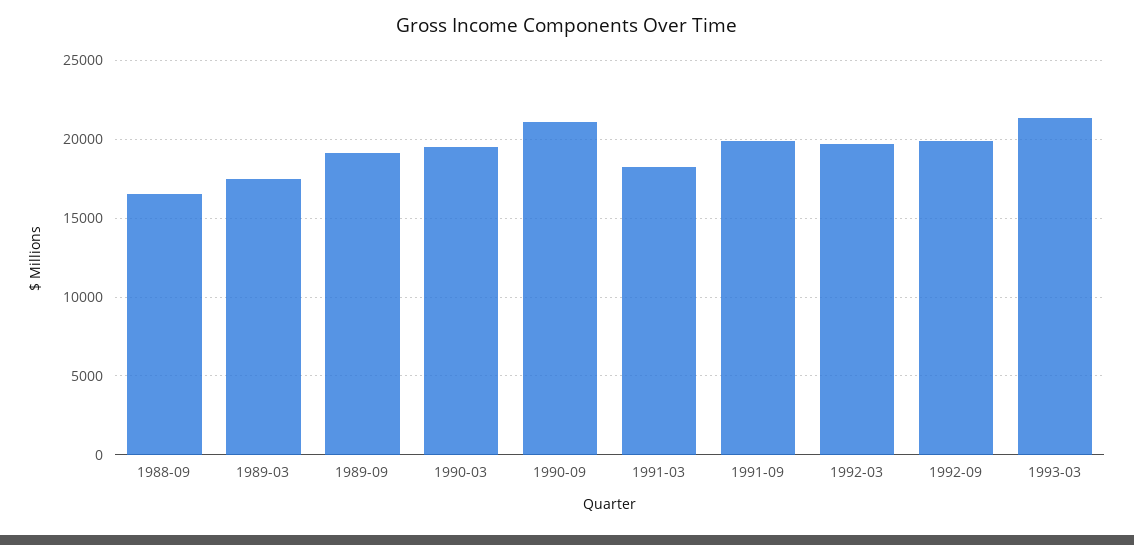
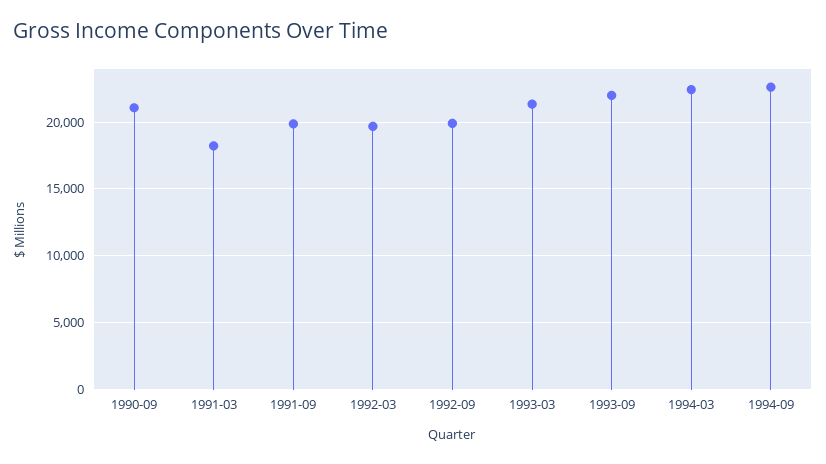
1988-09: 16500 -> none
1989-03: 17500 -> none
1989-09: 19000 -> none
1990-03: 19500 -> none
1993-09: none -> 22000
1994-03: none -> 22500
1994-09: none -> 22500

